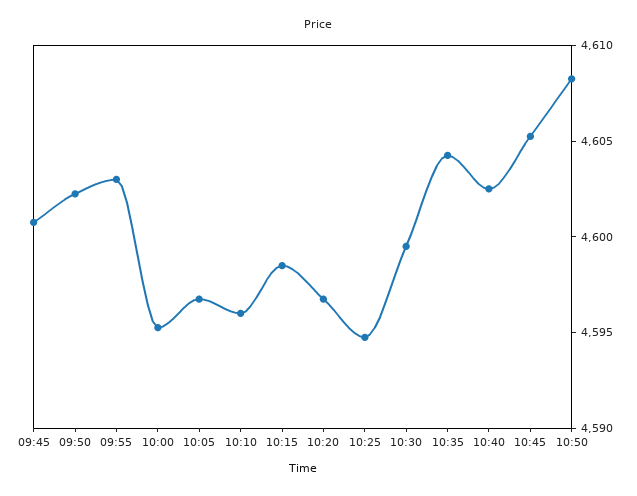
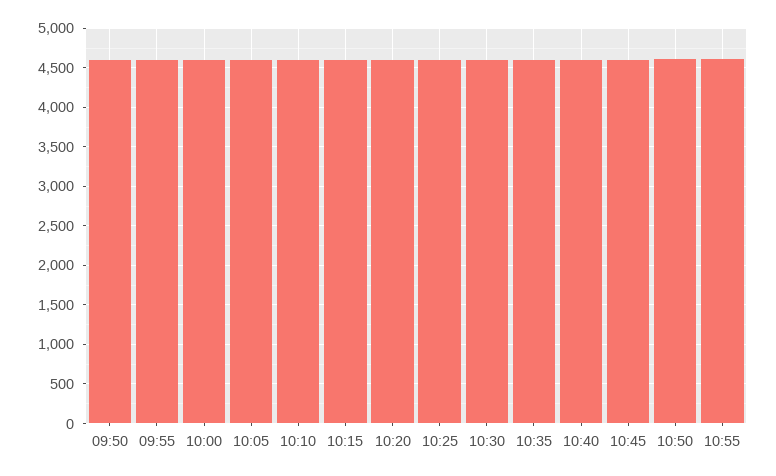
09:45: 4601 -> none
10:55: none -> 4600

